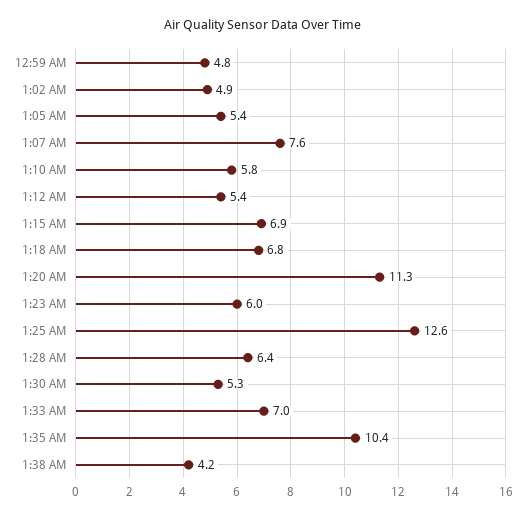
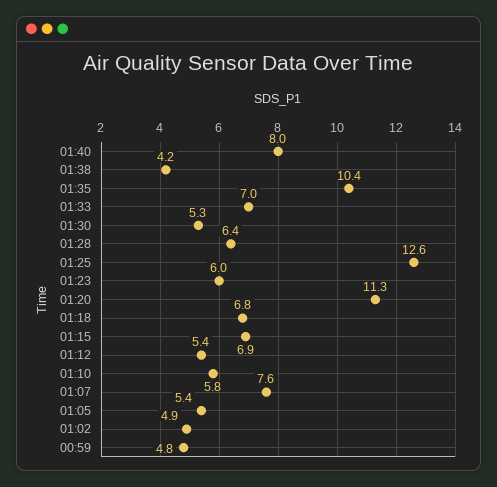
01:40: none -> 8

